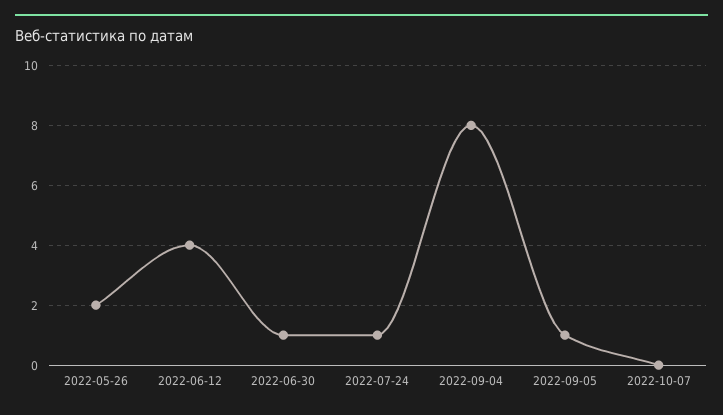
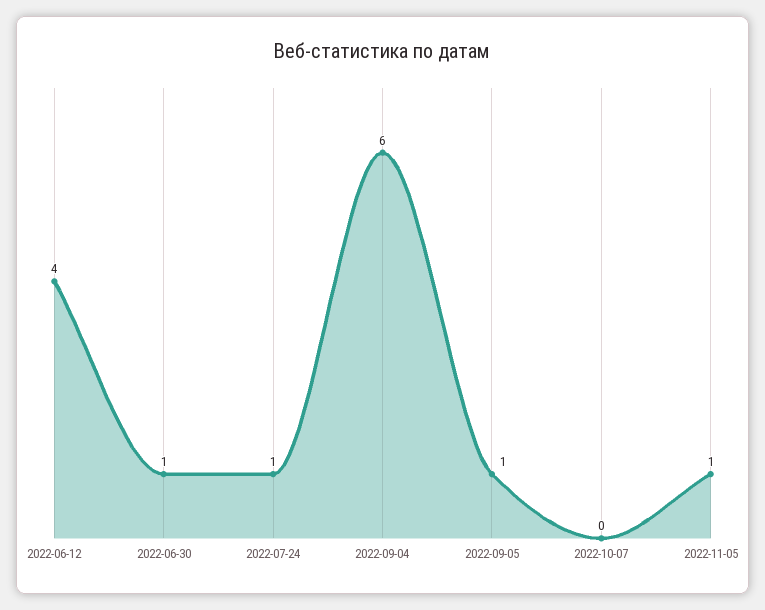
2022-05-26: 2 -> none
2022-09-04: 8 -> 6
2022-11-05: none -> 1

